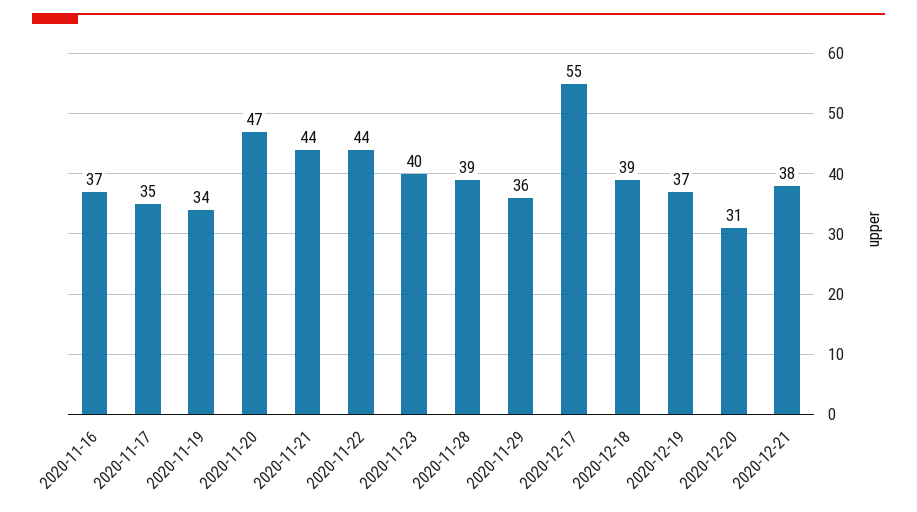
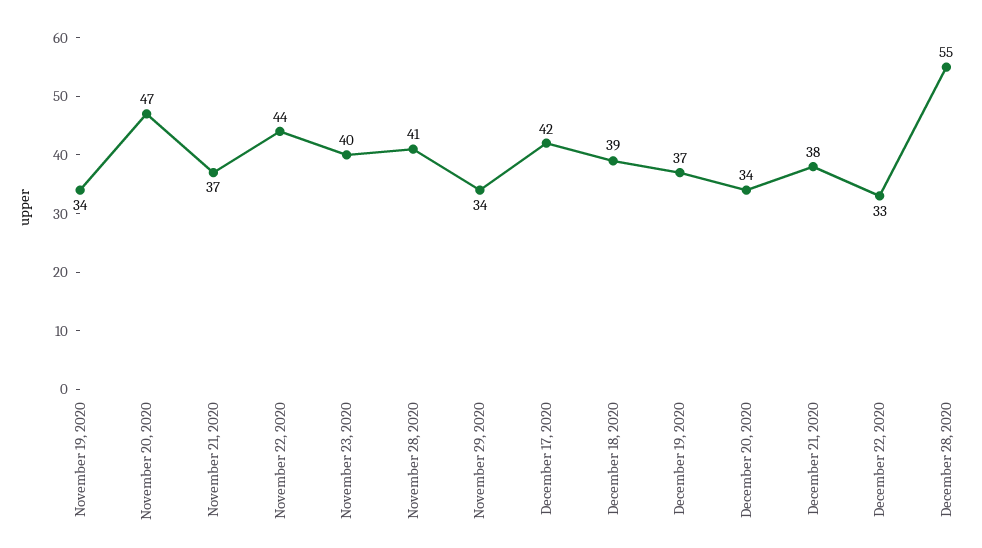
2020-11-16: 37 -> none
2020-11-17: 35 -> none
2020-11-21: 44 -> 37
2020-11-28: 39 -> 41
2020-11-29: 36 -> 34
2020-12-17: 55 -> 42
2020-12-20: 31 -> 34
December 22, 2020: none -> 33
December 28, 2020: none -> 55

